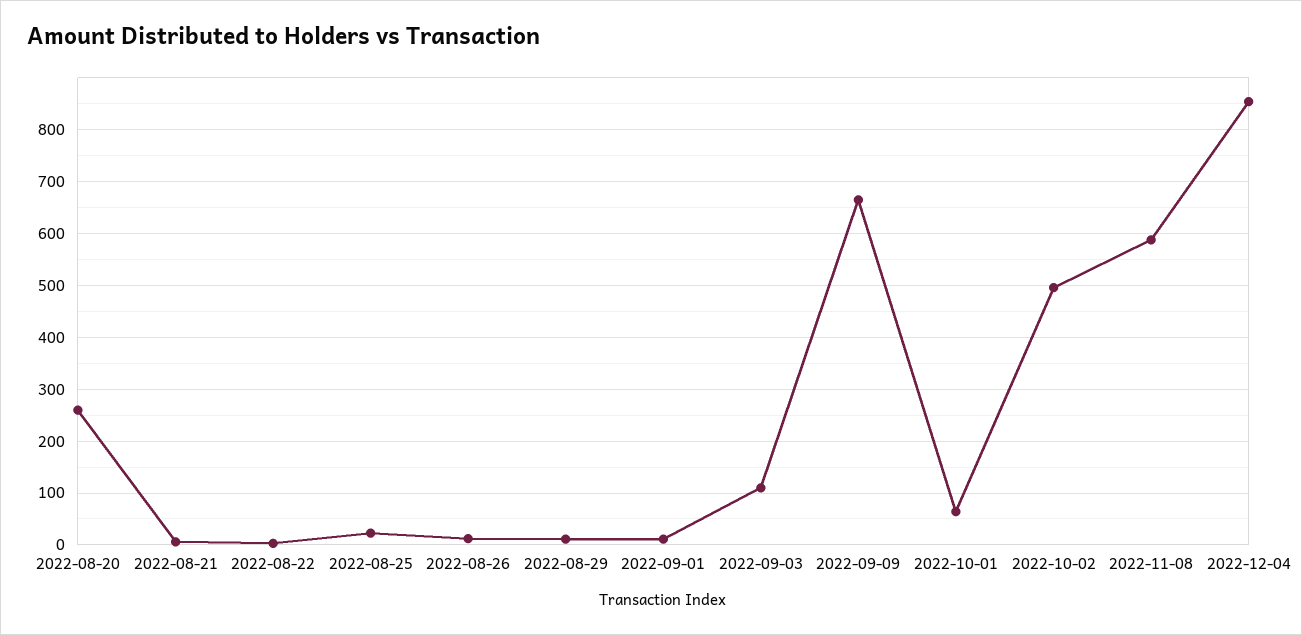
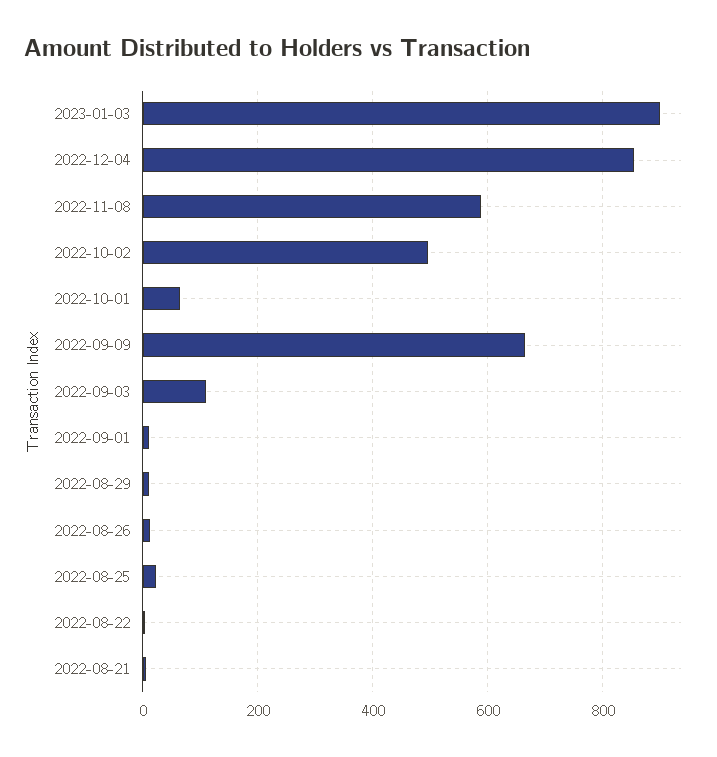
2022-08-20: 260 -> none
2023-01-03: none -> 900

